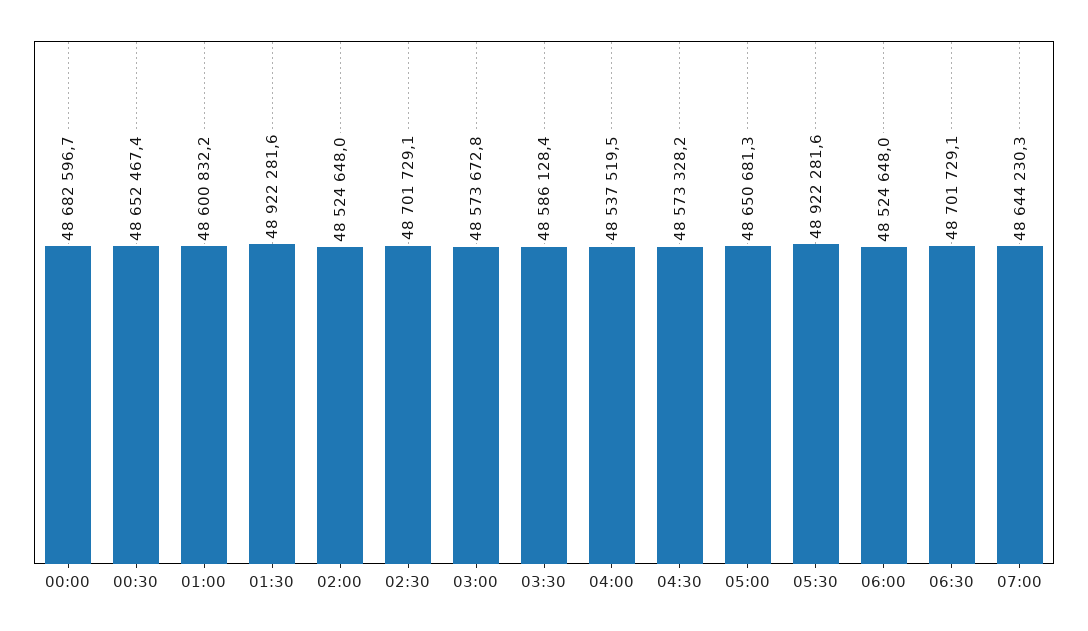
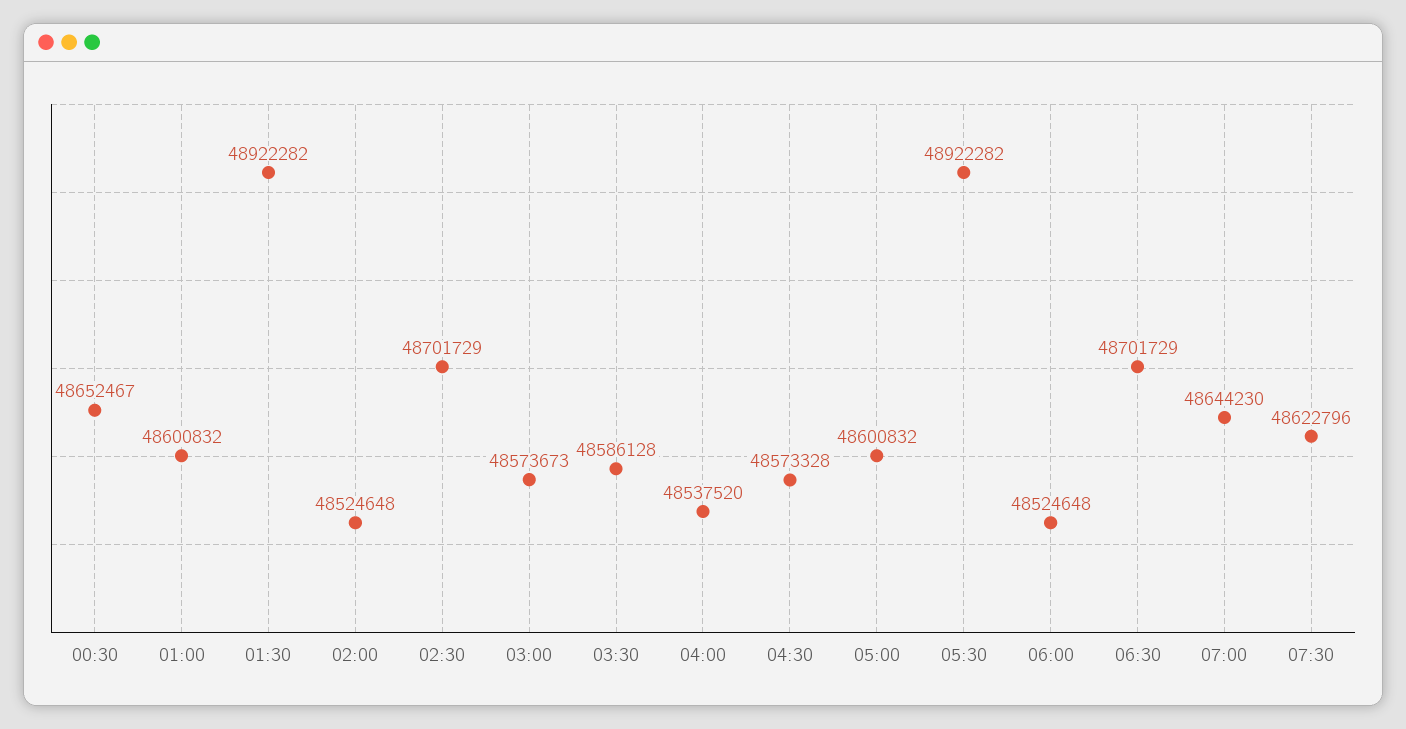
00:00: 48682596.7 -> none
05:00: 48650681.3 -> 48600832
07:30: none -> 48622796

